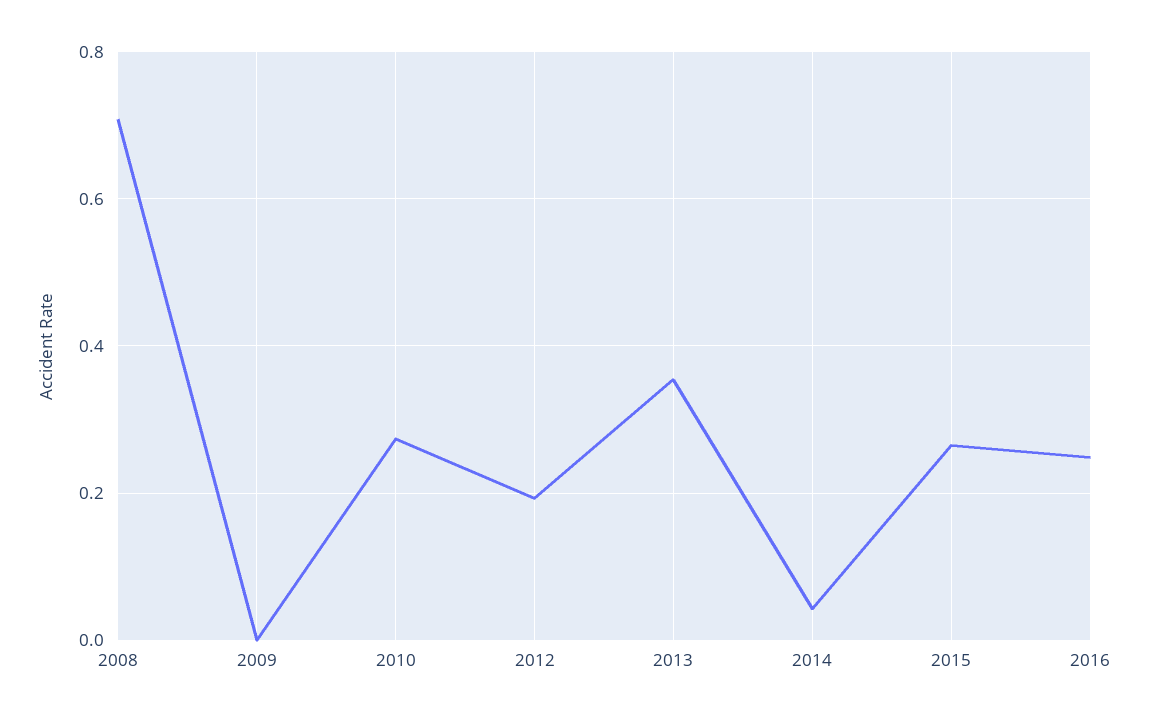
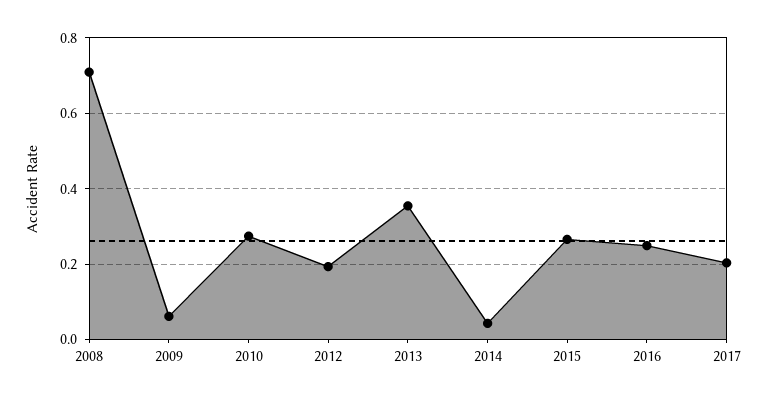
2009: 0 -> 0.06
2017: none -> 0.2

